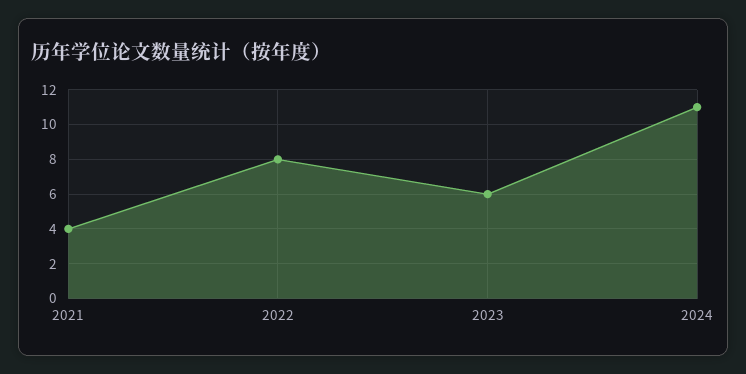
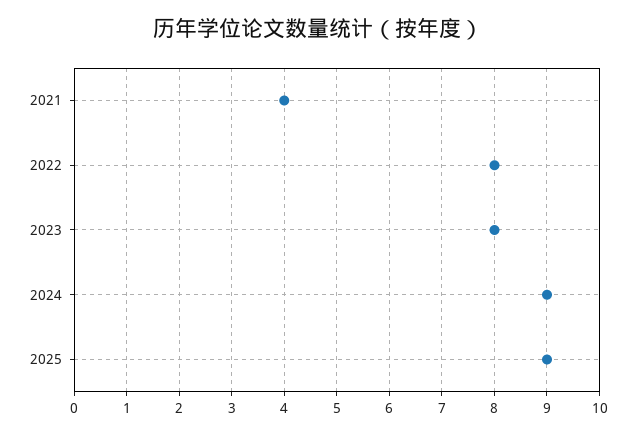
2023: 6 -> 8
2024: 11 -> 9
2025: none -> 9

